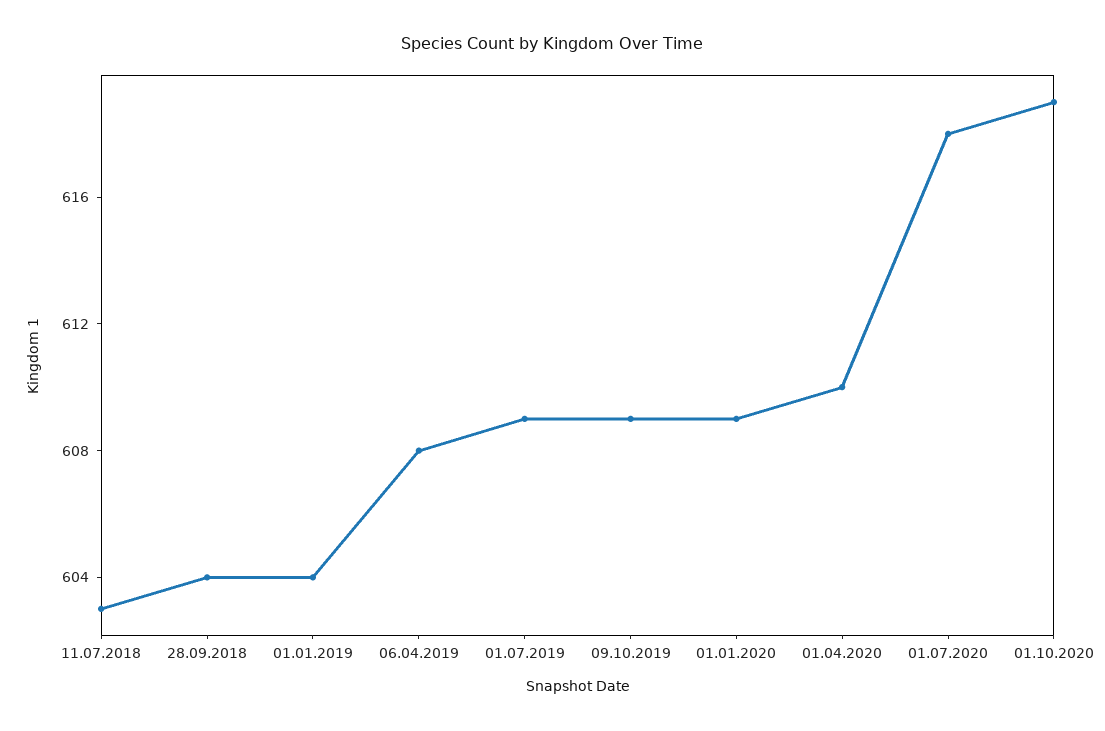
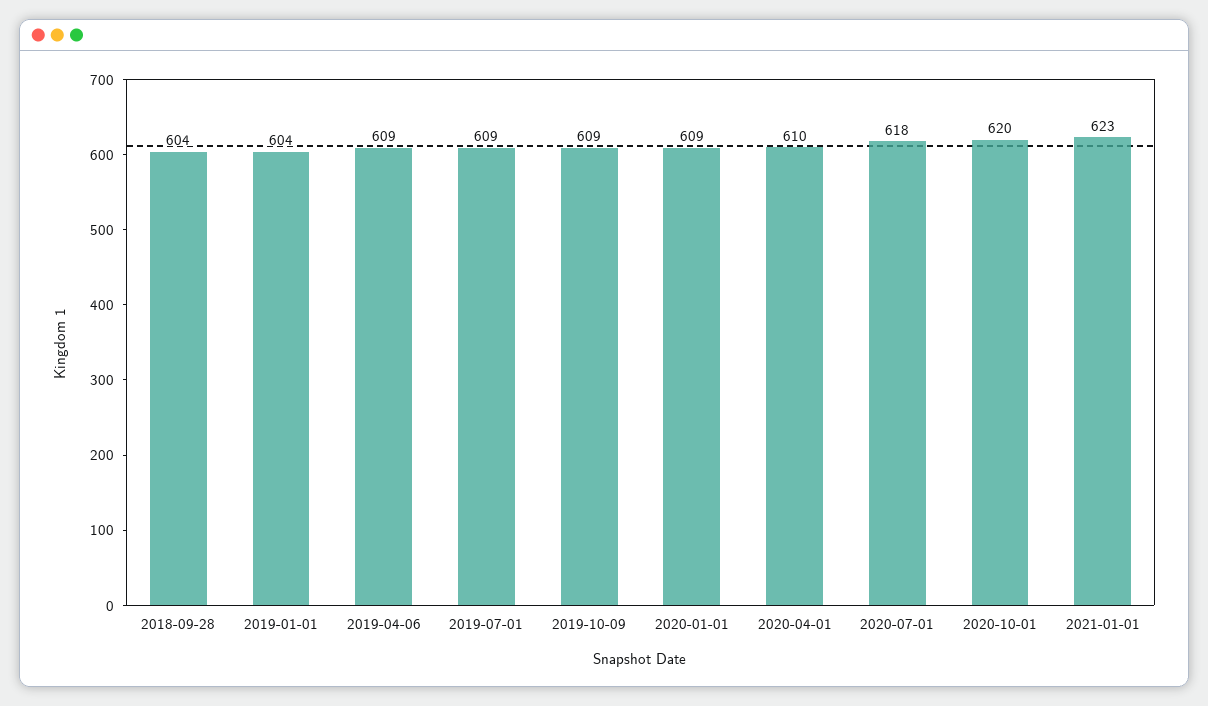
11.07.2018: 603 -> none
06.04.2019: 608 -> 609
01.10.2020: 619 -> 620
2021-01-01: none -> 623

